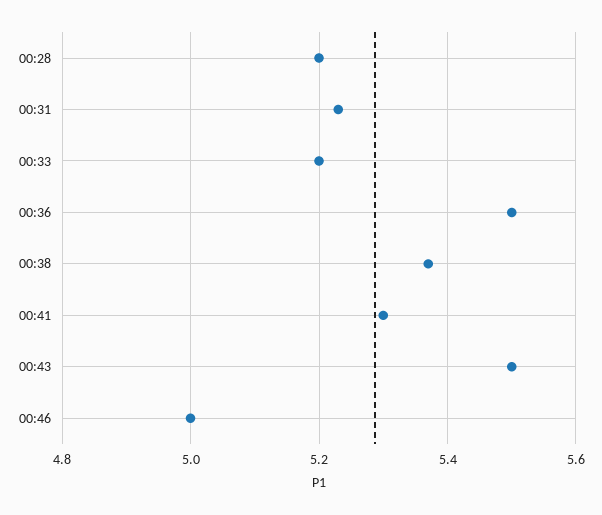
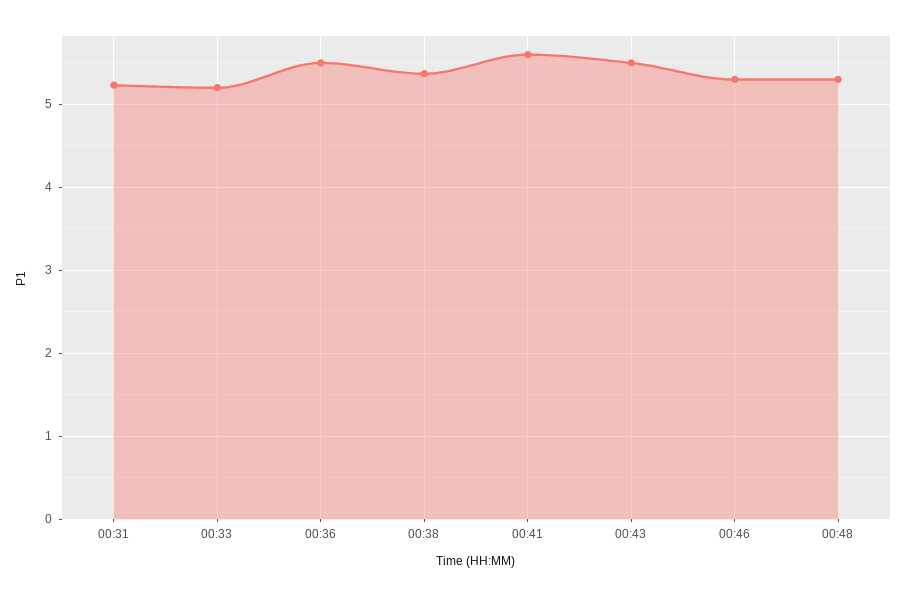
00:28: 5.2 -> none
00:41: 5.3 -> 5.6
00:46: 5 -> 5.3
00:48: none -> 5.3

